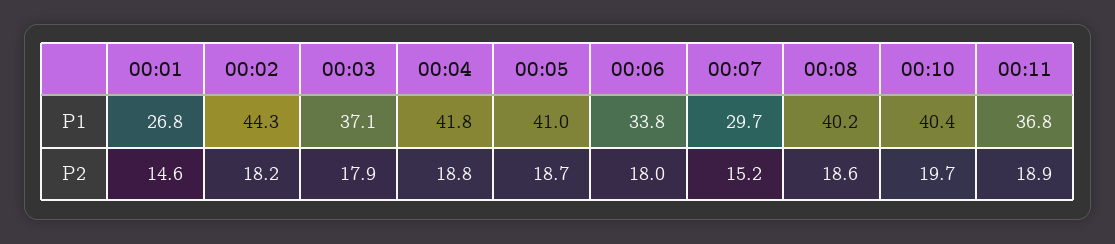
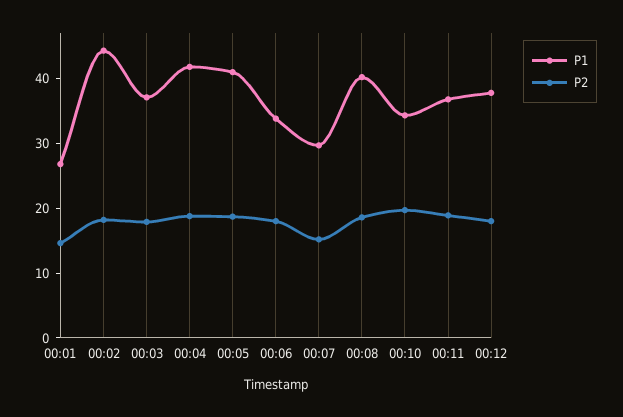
P1, 00:10: 40.4 -> 34
P1, 00:12: none -> 38
P2, 00:12: none -> 18

